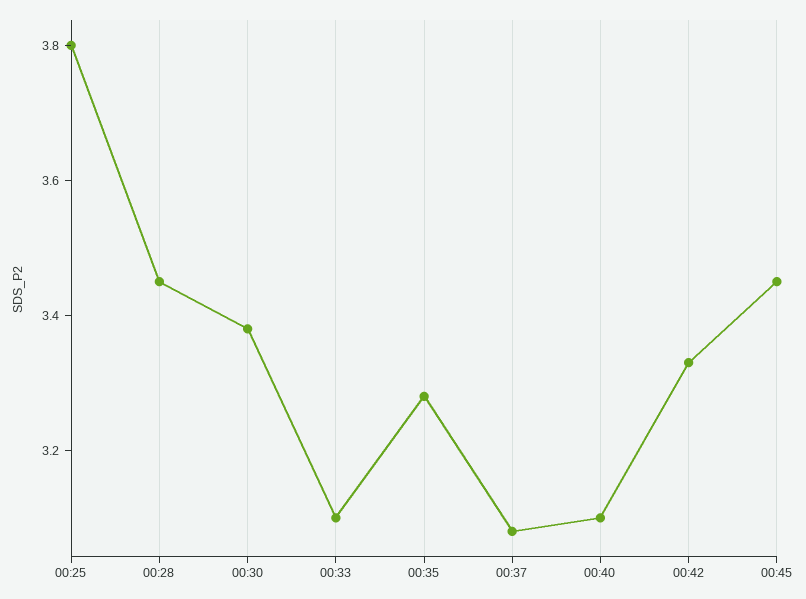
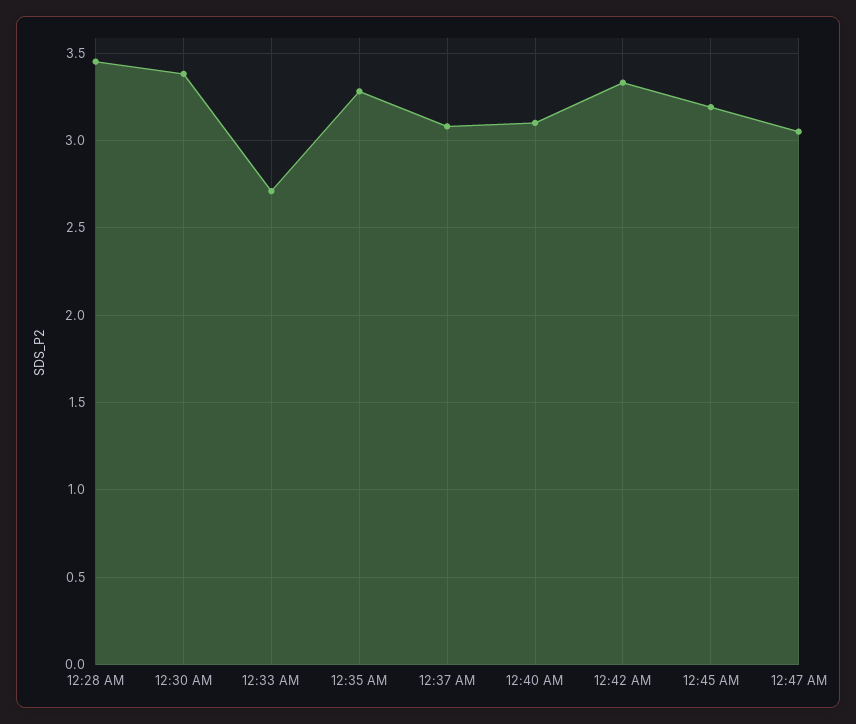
00:25: 3.8 -> none
00:33: 3.1 -> 2.7
00:45: 3.45 -> 3.2
12:47 AM: none -> 3.05

